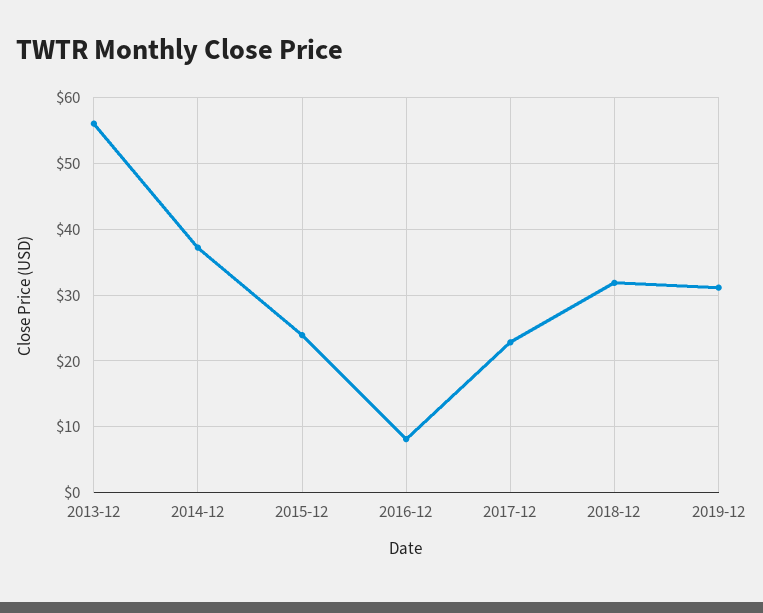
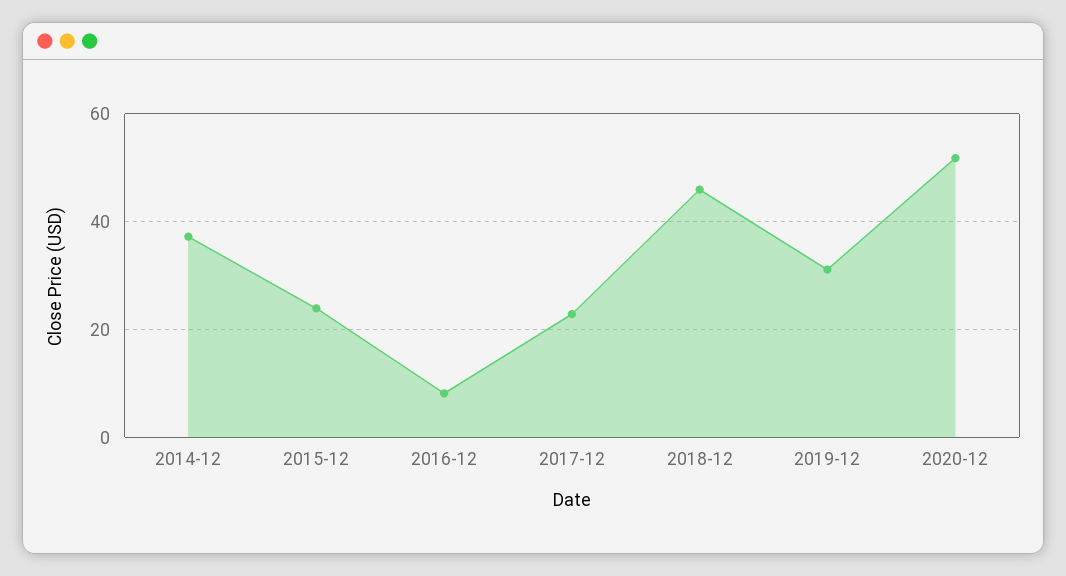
2013-12: 56 -> none
2018-12: 32 -> 46
2020-12: none -> 52

